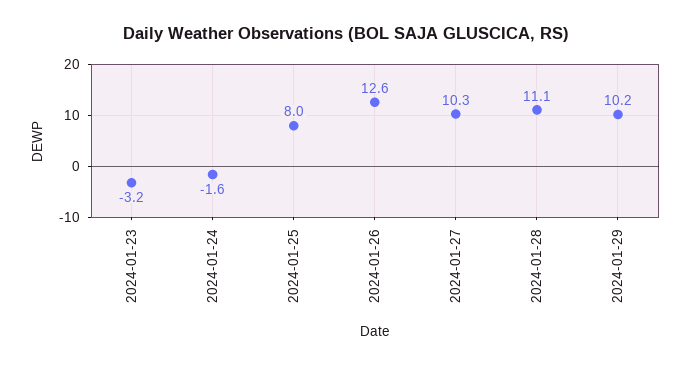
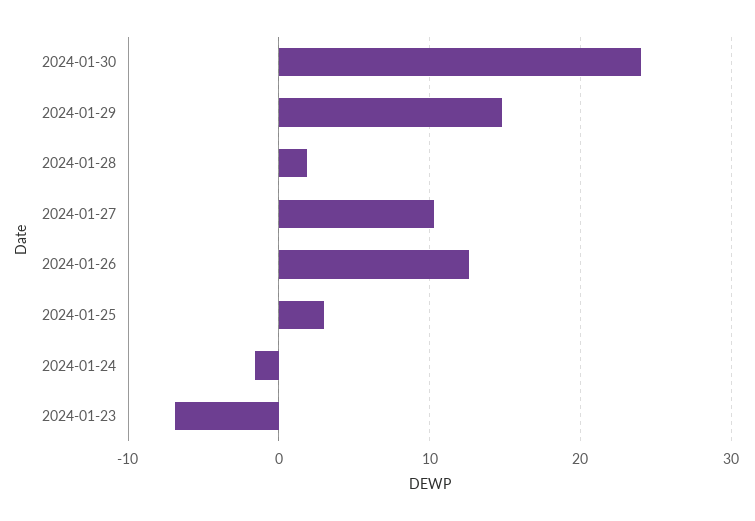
2024-01-23: -3.2 -> -7
2024-01-25: 8 -> 3
2024-01-28: 11.1 -> 2
2024-01-29: 10.2 -> 15
2024-01-30: none -> 24

